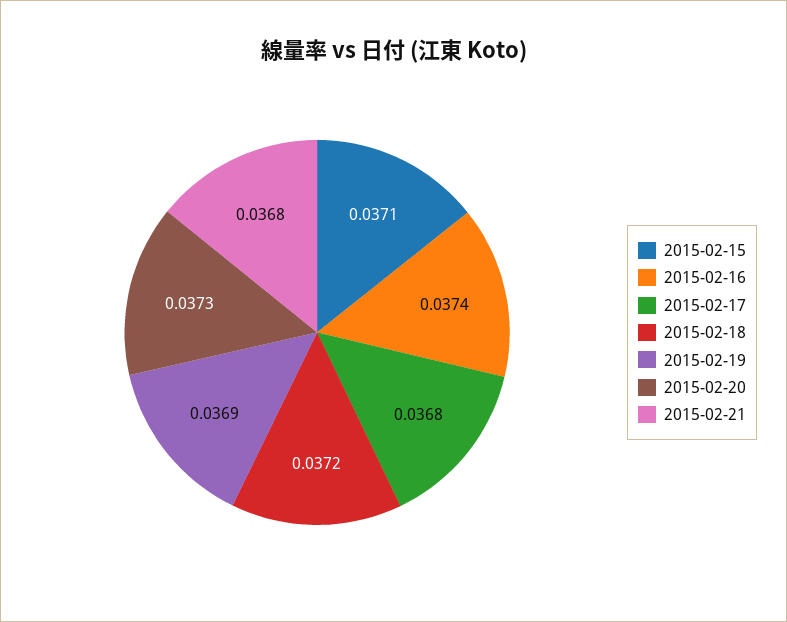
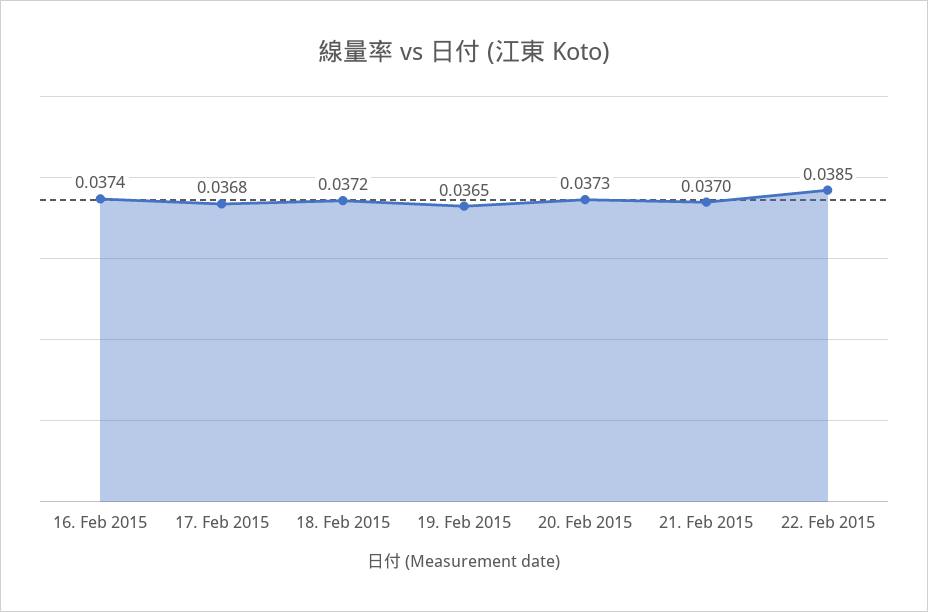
2015-02-15: 0.0371 -> none
2015-02-19: 0.0369 -> 0.0365
2015-02-21: 0.0368 -> 0.037
22. Feb 2015: none -> 0.0385

